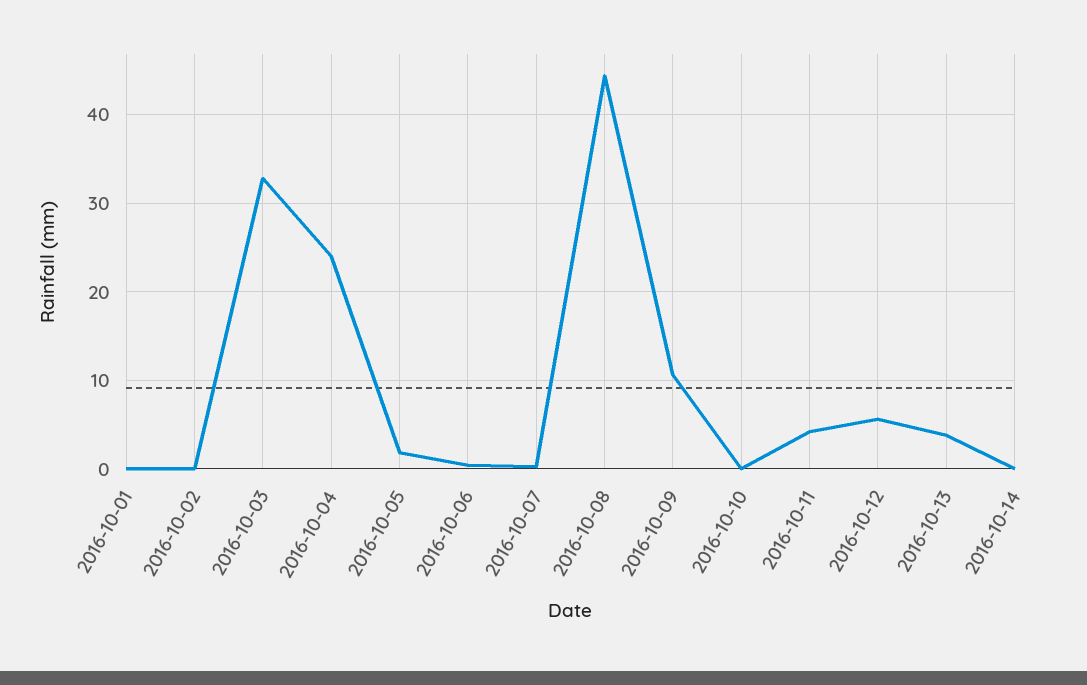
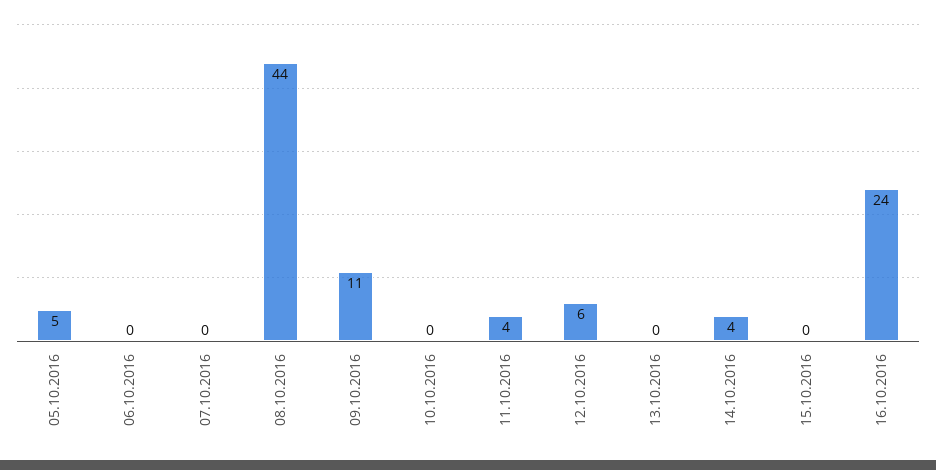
2016-10-01: 0 -> none
2016-10-02: 0 -> none
2016-10-03: 33 -> none
2016-10-04: 24 -> none
2016-10-05: 2 -> 5
2016-10-13: 4 -> 0
2016-10-14: 0 -> 4
15.10.2016: none -> 0
16.10.2016: none -> 24

